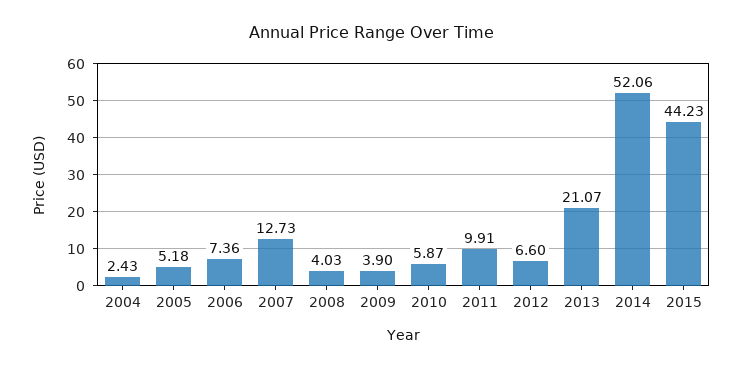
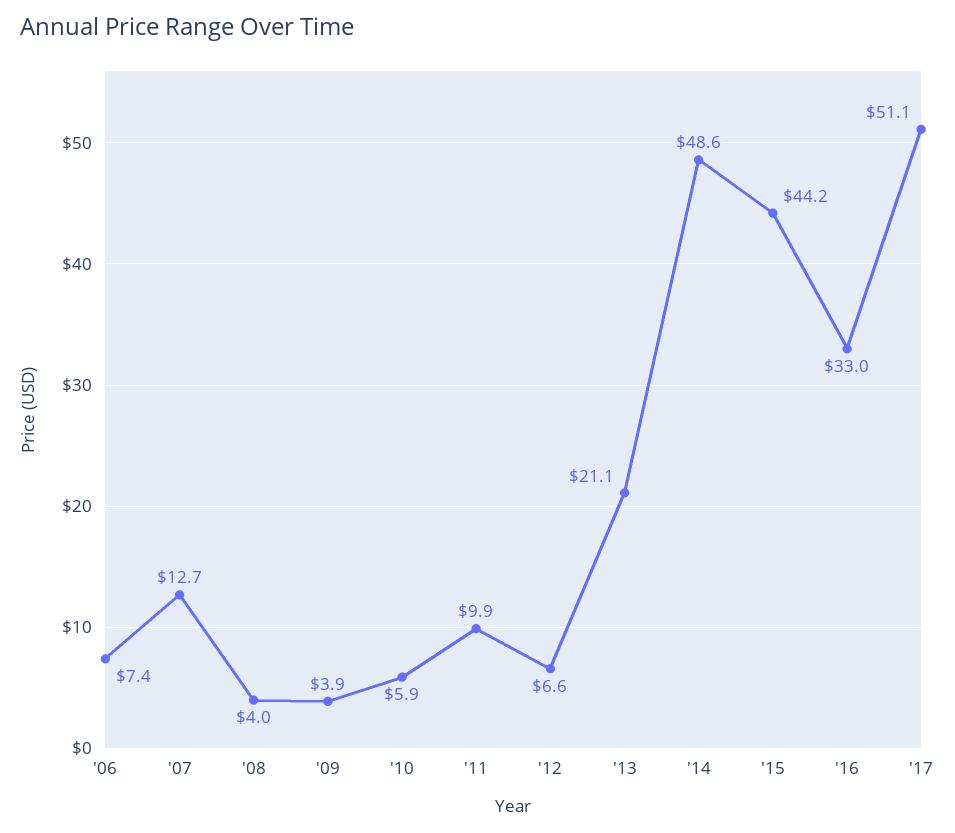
2004: 2.43 -> none
2005: 5.18 -> none
2014: 52.06 -> 48.6
'16: none -> 33
'17: none -> 51.1

